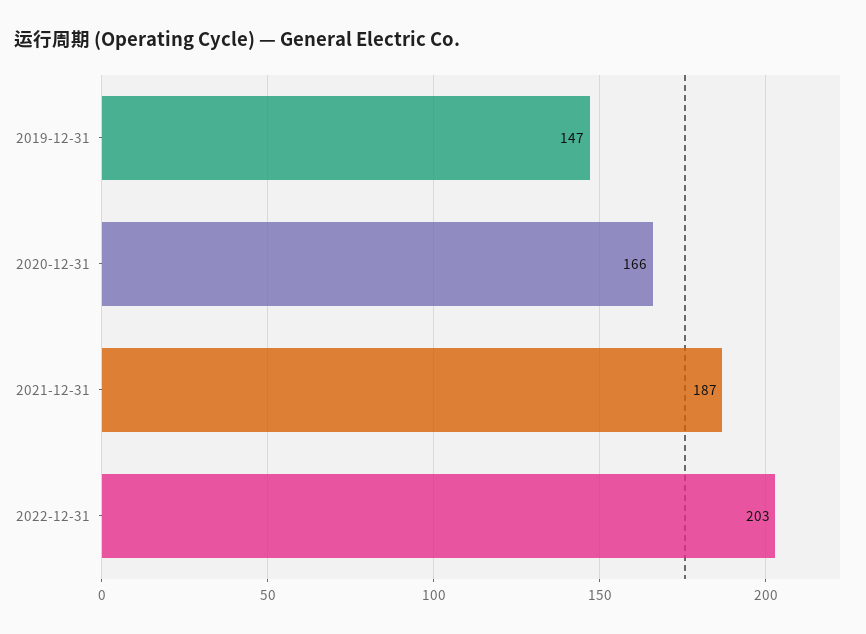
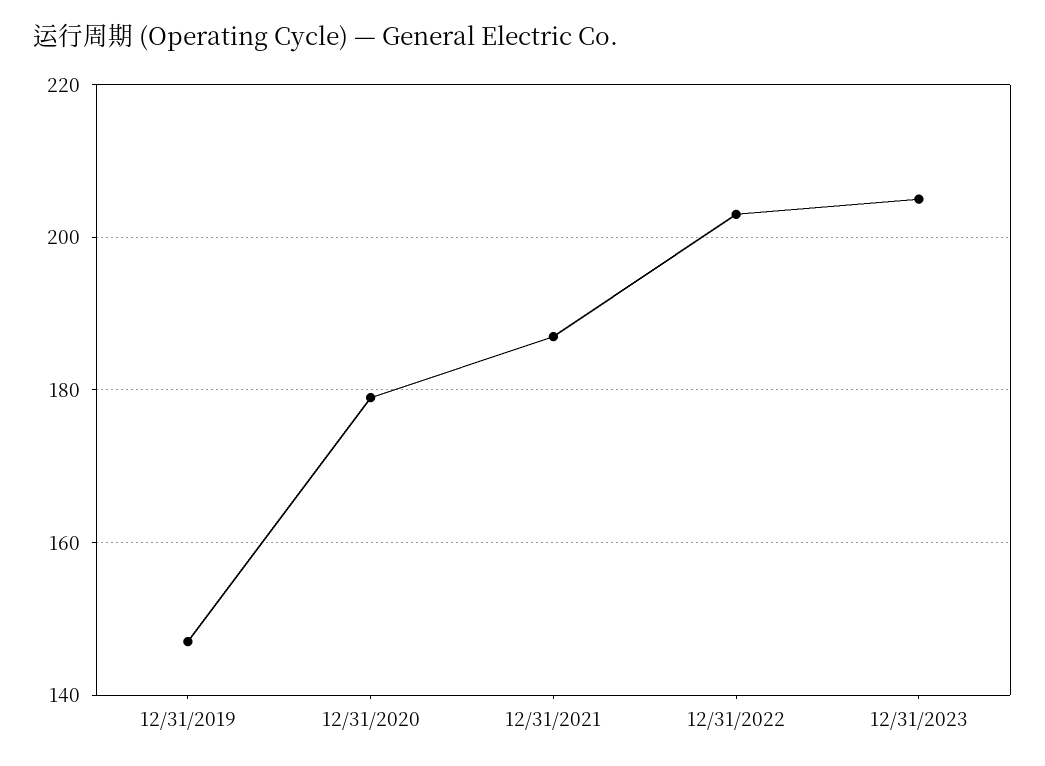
2020-12-31: 166 -> 180
12/31/2023: none -> 205

